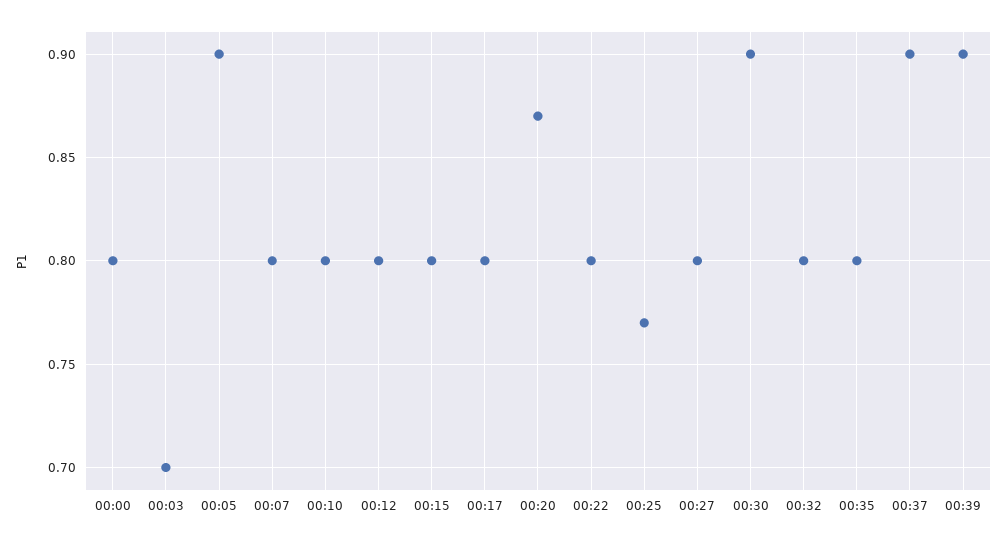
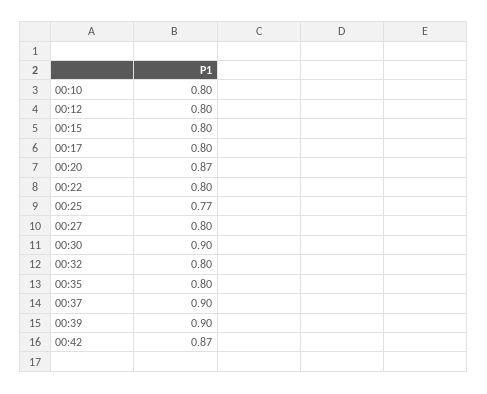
00:00: 0.8 -> none
00:03: 0.7 -> none
00:05: 0.9 -> none
00:07: 0.8 -> none
00:42: none -> 0.87

